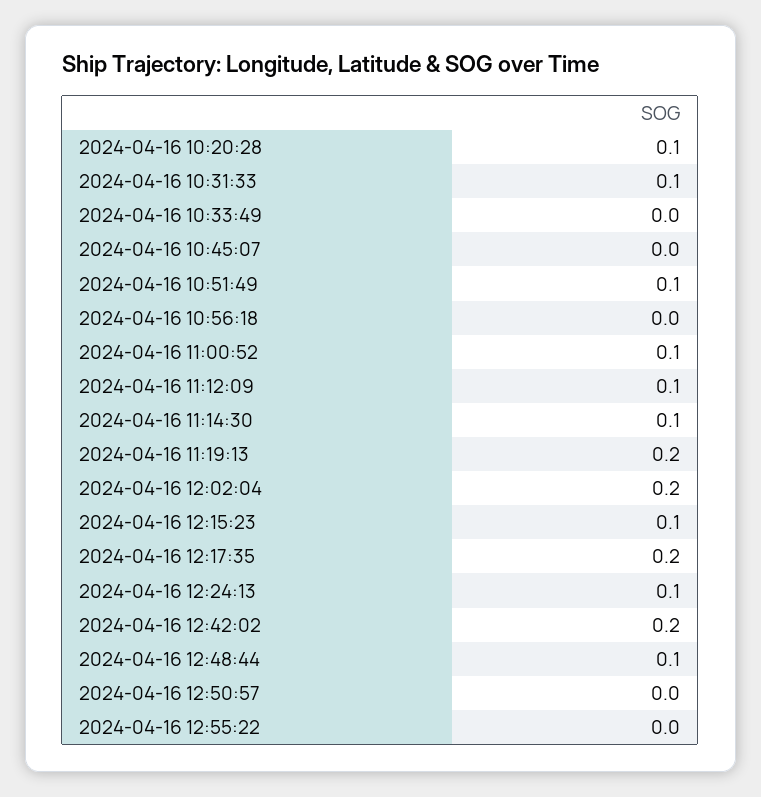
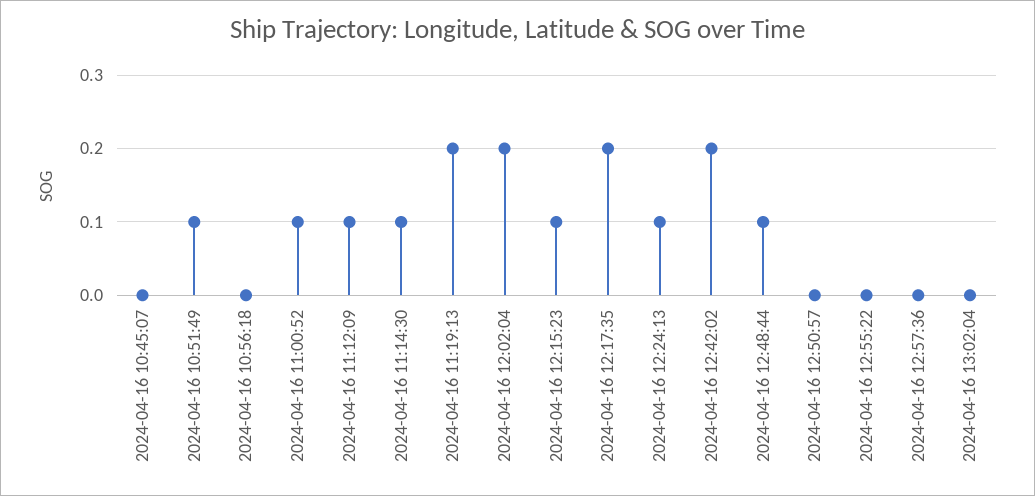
2024-04-16 10:20:28: 0.1 -> none
2024-04-16 10:31:33: 0.1 -> none
2024-04-16 10:33:49: 0 -> none
2024-04-16 12:57:36: none -> 0
2024-04-16 13:02:04: none -> 0

